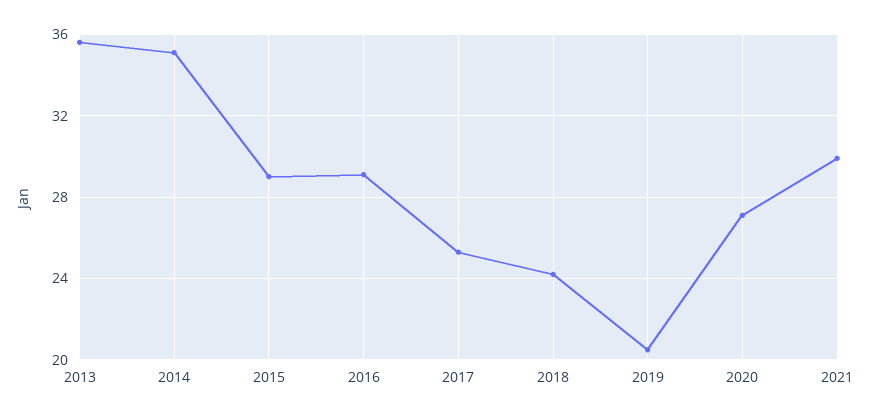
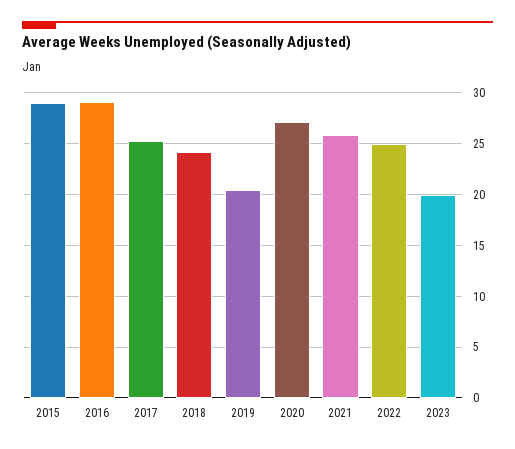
2013: 35.5 -> none
2014: 35 -> none
2021: 30 -> 26
2022: none -> 25
2023: none -> 20

